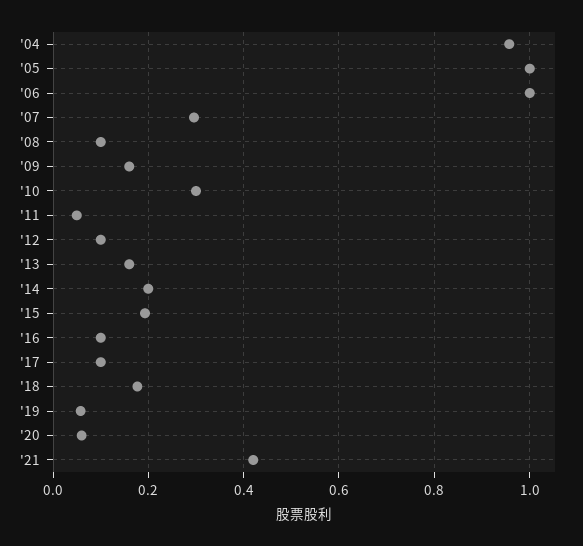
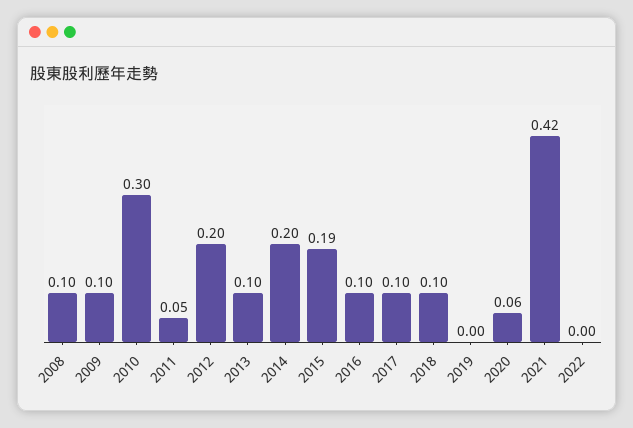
'04: 0.96 -> none
'05: 1 -> none
'06: 1 -> none
'07: 0.3 -> none
'09: 0.16 -> 0.1
'12: 0.1 -> 0.2
'13: 0.16 -> 0.1
'18: 0.18 -> 0.1
'19: 0.06 -> 0
2022: none -> 0

